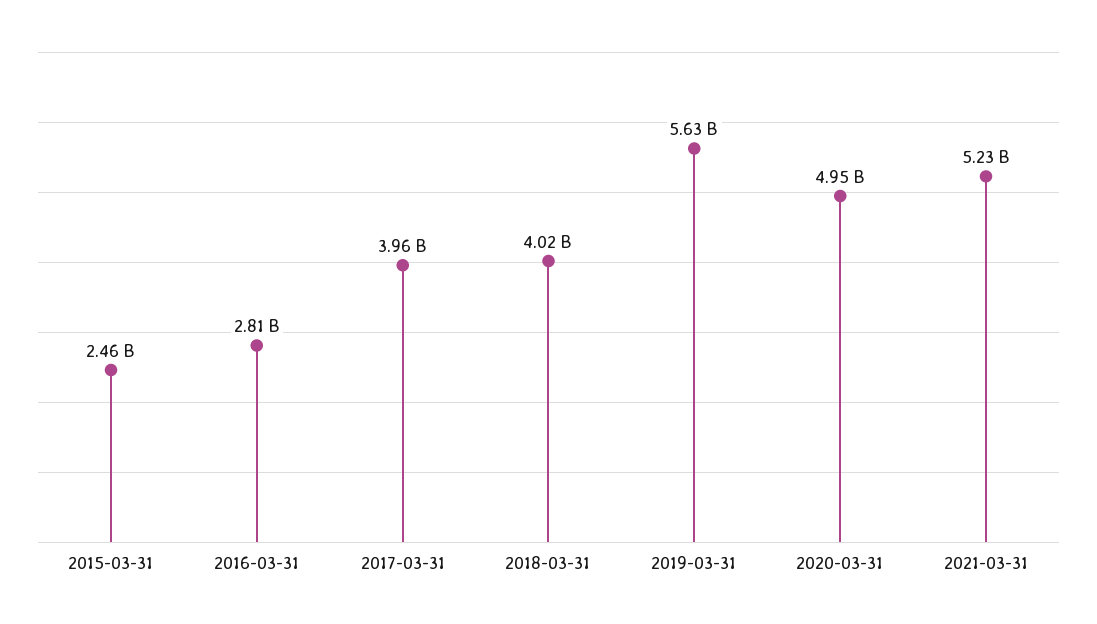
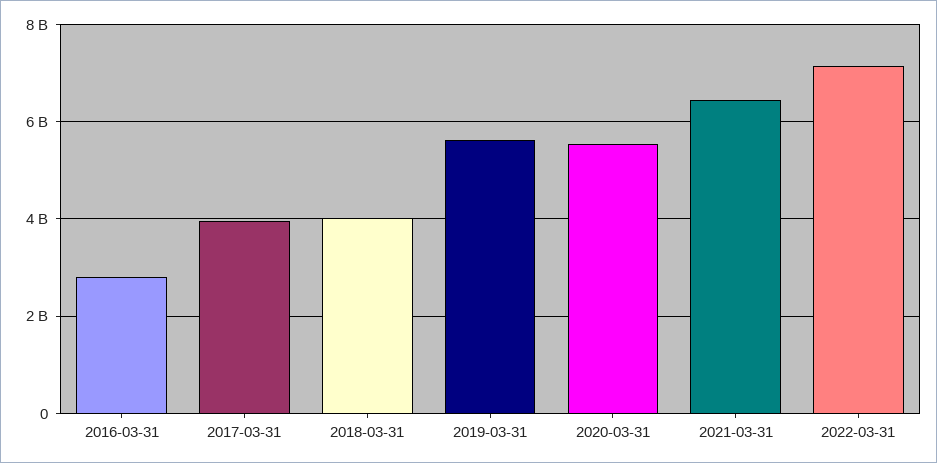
2015-03-31: 2460000000 -> none
2020-03-31: 4950000000 -> 5600000000
2021-03-31: 5230000000 -> 6400000000
2022-03-31: none -> 7200000000

